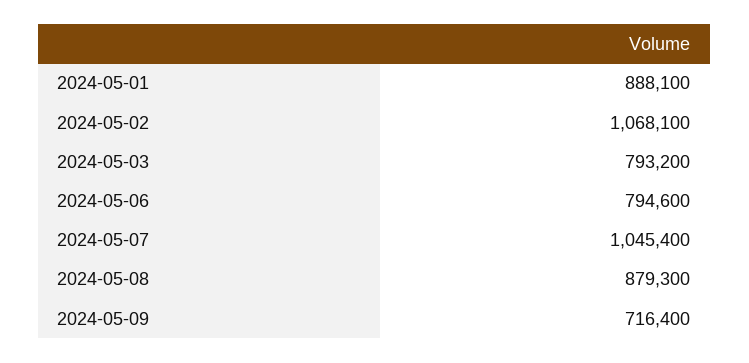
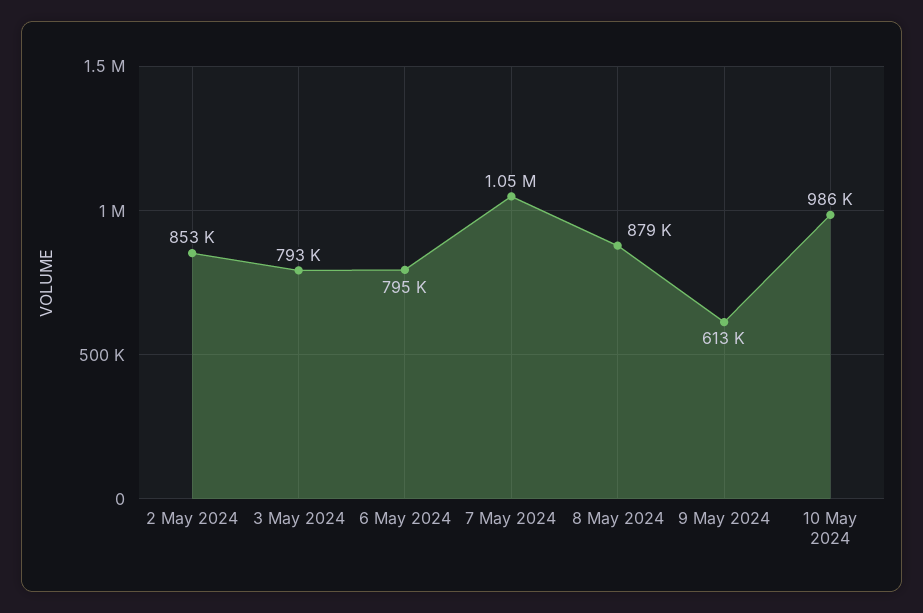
2024-05-01: 888100 -> none
2024-05-02: 1068100 -> 853000
2024-05-09: 716400 -> 613000
10 May 2024: none -> 986000

